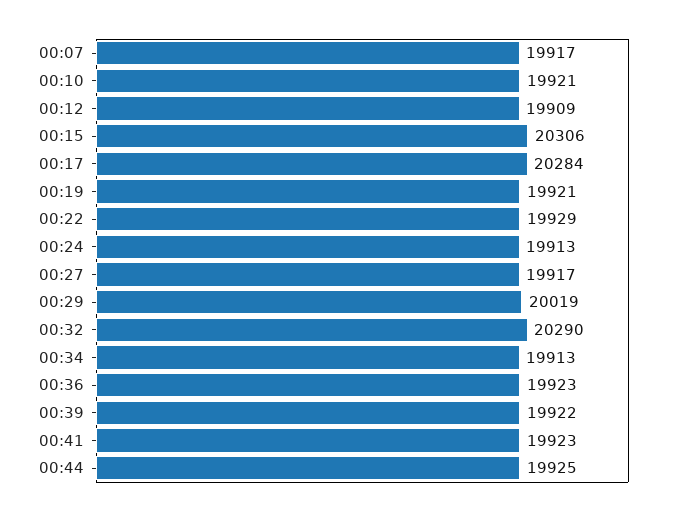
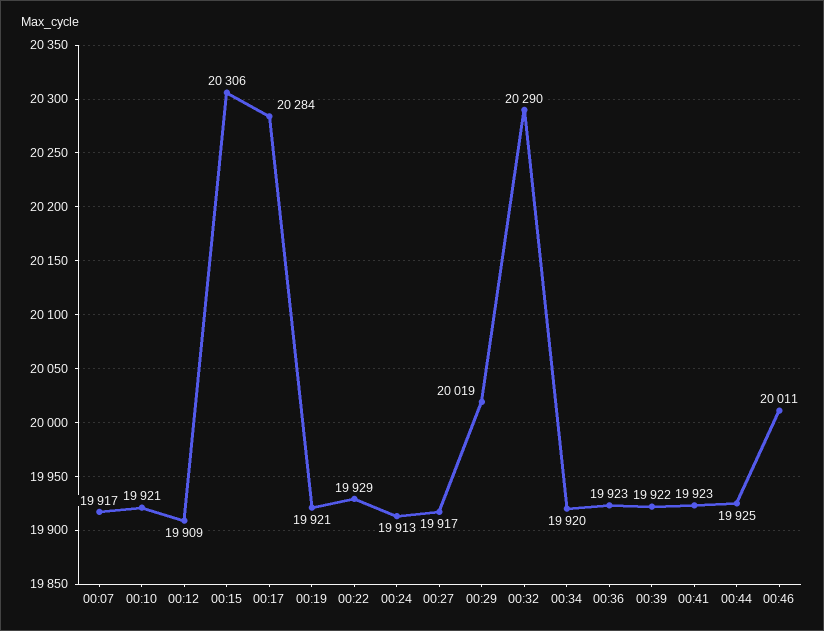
00:34: 19913 -> 19920
00:46: none -> 20011

